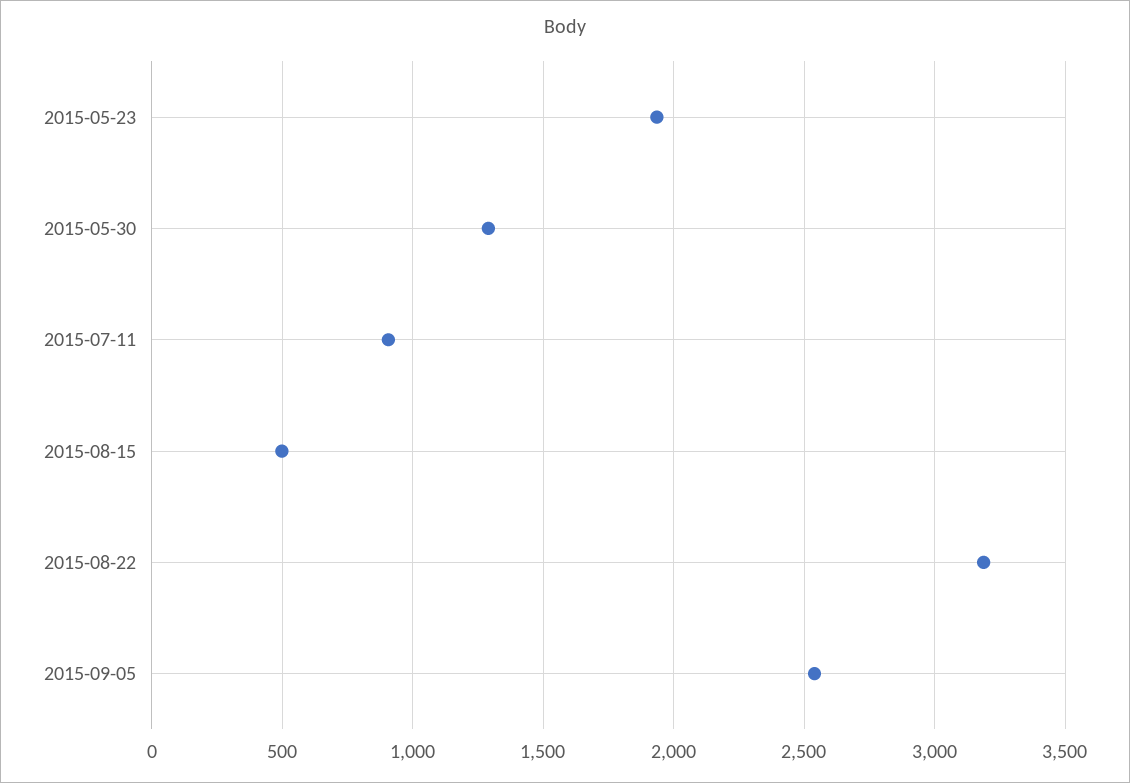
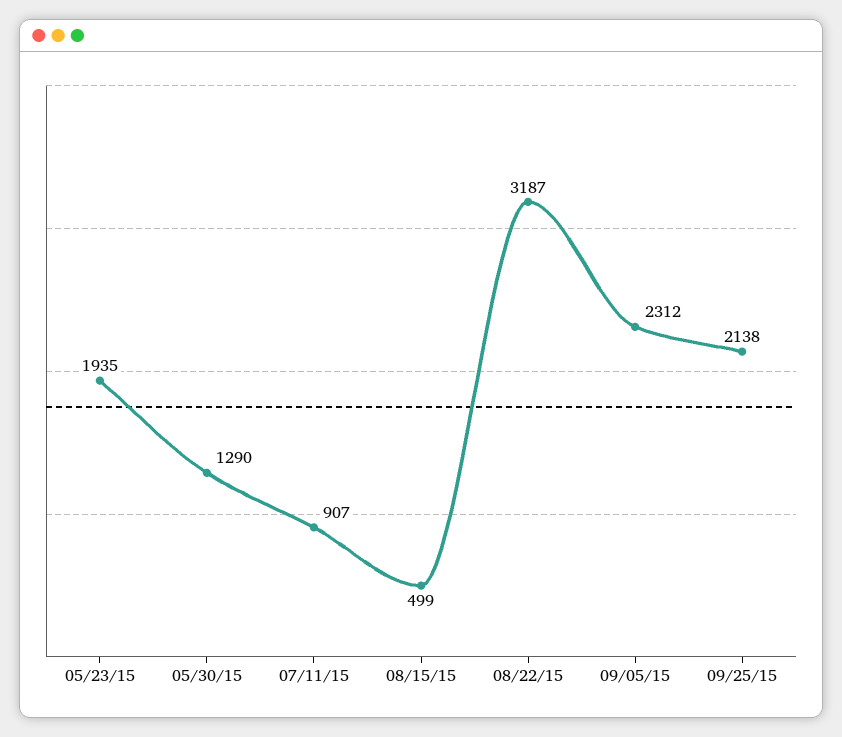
2015-09-05: 2550 -> 2312
09/25/15: none -> 2138

